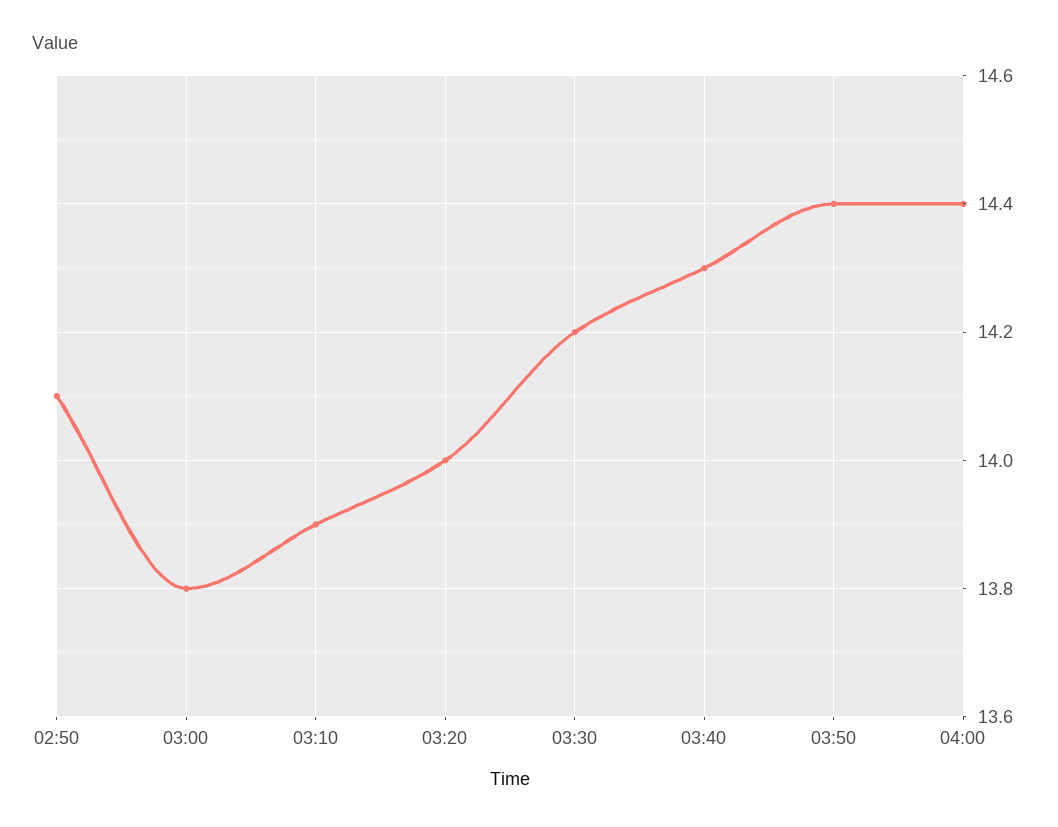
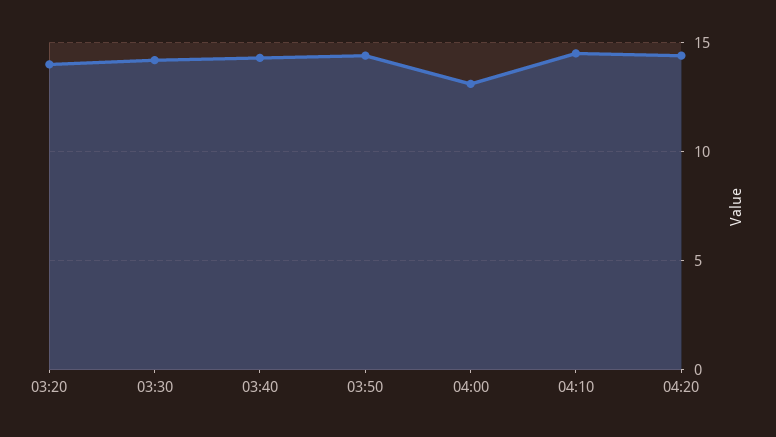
02:50: 14.1 -> none
03:00: 13.8 -> none
03:10: 13.9 -> none
04:00: 14.4 -> 13
04:10: none -> 14.5
04:20: none -> 14.5

